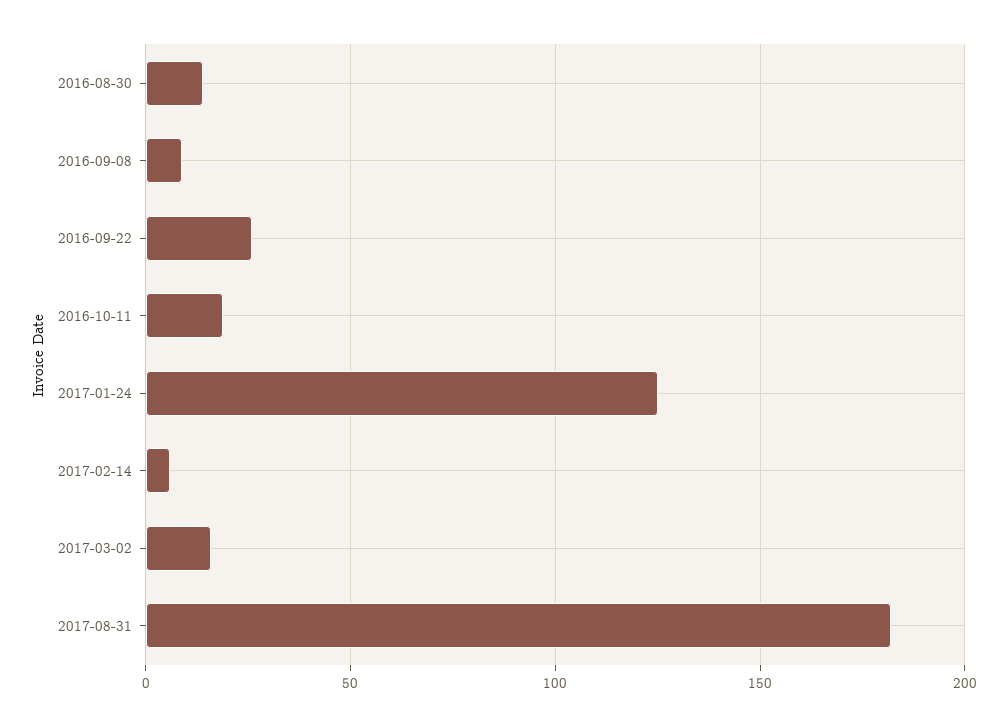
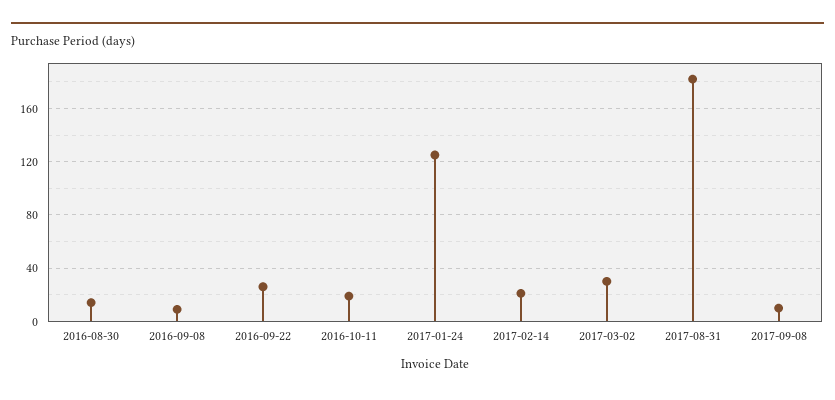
2017-02-14: 5 -> 20
2017-03-02: 15 -> 30
2017-09-08: none -> 10

